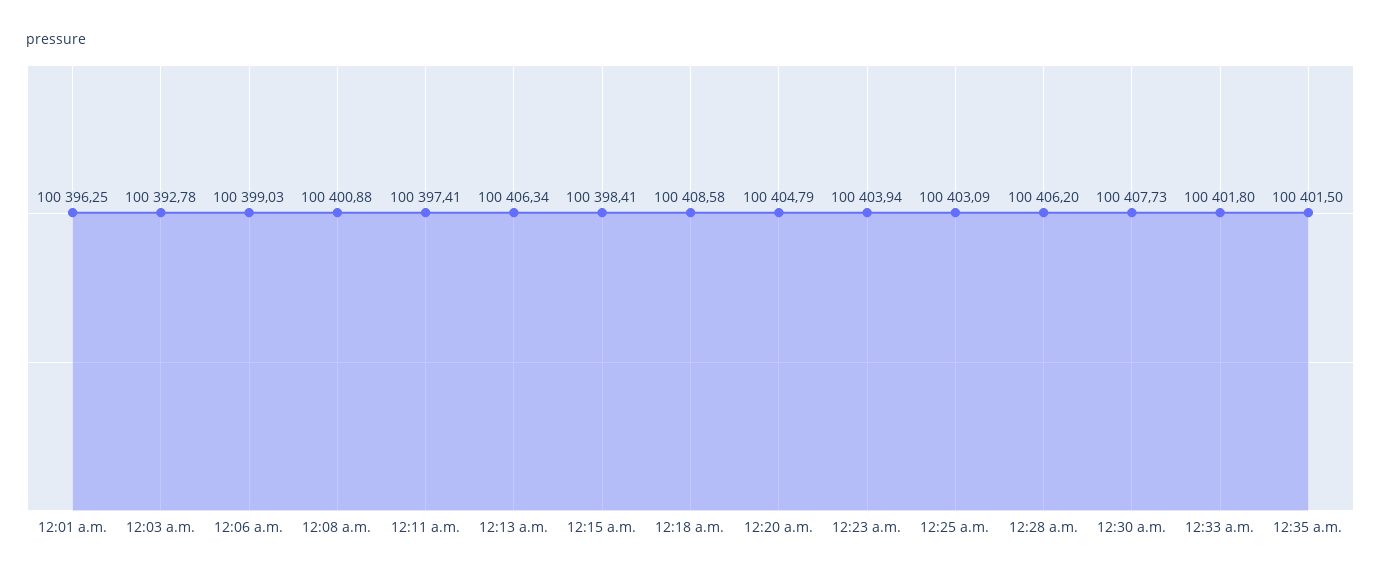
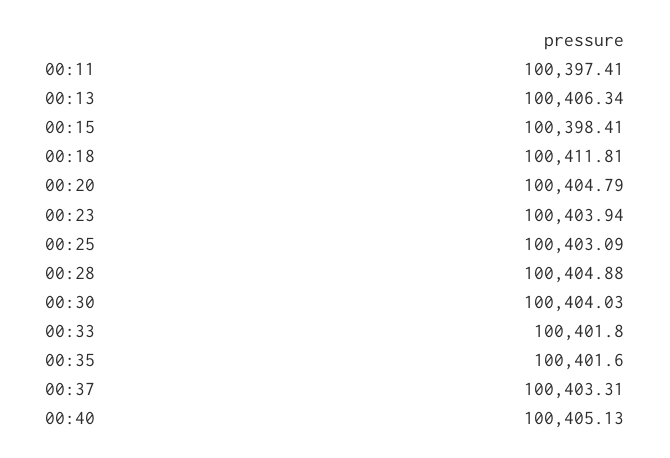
12:01 a.m.: 100396.25 -> none
12:03 a.m.: 100392.78 -> none
12:06 a.m.: 100399.03 -> none
12:08 a.m.: 100400.88 -> none
12:18 a.m.: 100408.58 -> 100411.81
12:28 a.m.: 100406.2 -> 100404.88
12:30 a.m.: 100407.73 -> 100404.03
12:35 a.m.: 100401.5 -> 100401.6
00:37: none -> 100403.31
00:40: none -> 100405.13

